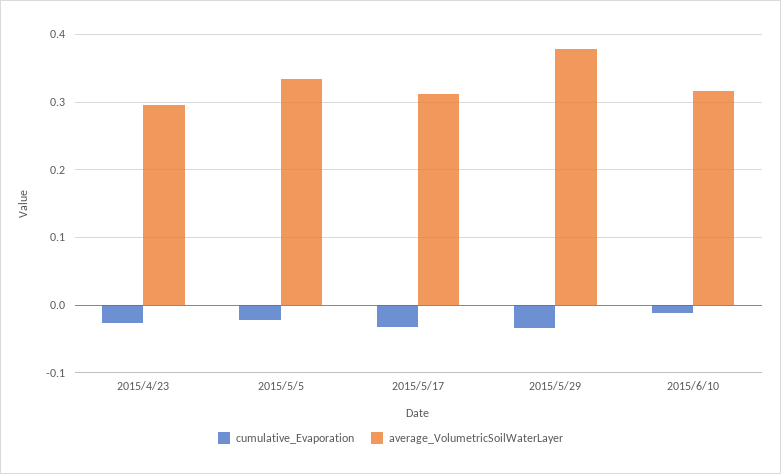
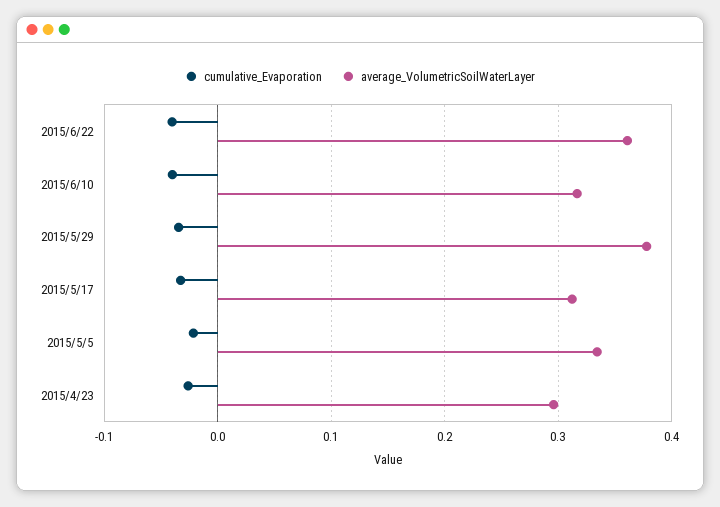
cumulative_Evaporation, 2015/6/10: -0.01 -> -0.04
cumulative_Evaporation, 2015/6/22: none -> -0.04
average_VolumetricSoilWaterLayer, 2015/6/22: none -> 0.36

